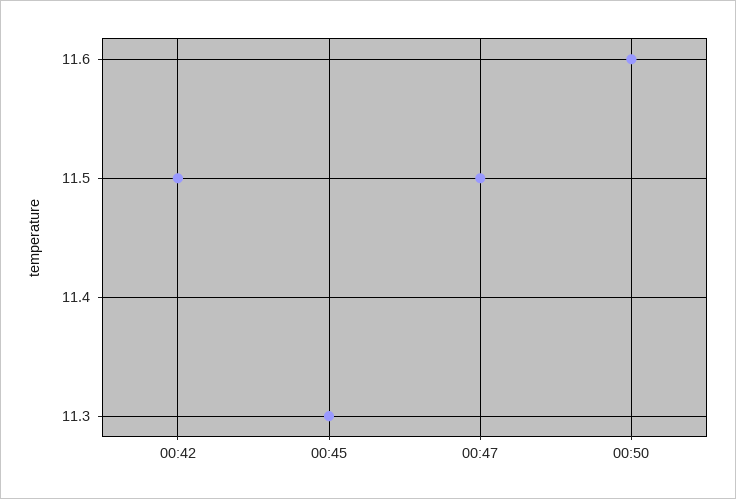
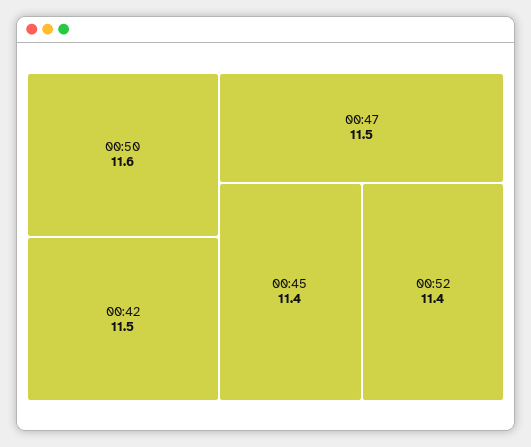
00:45: 11.3 -> 11.4
00:52: none -> 11.4

